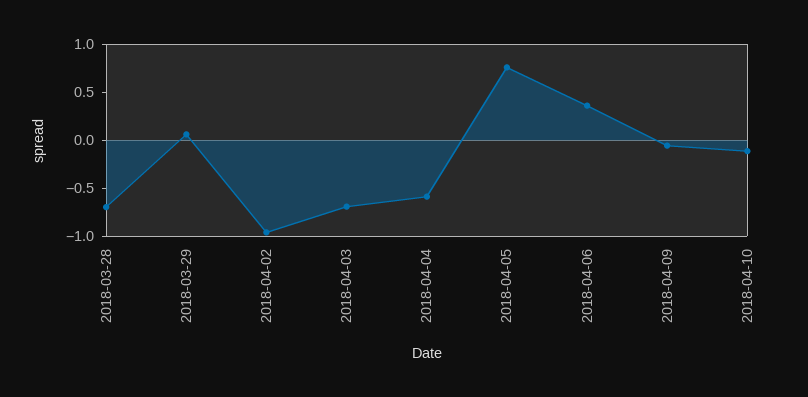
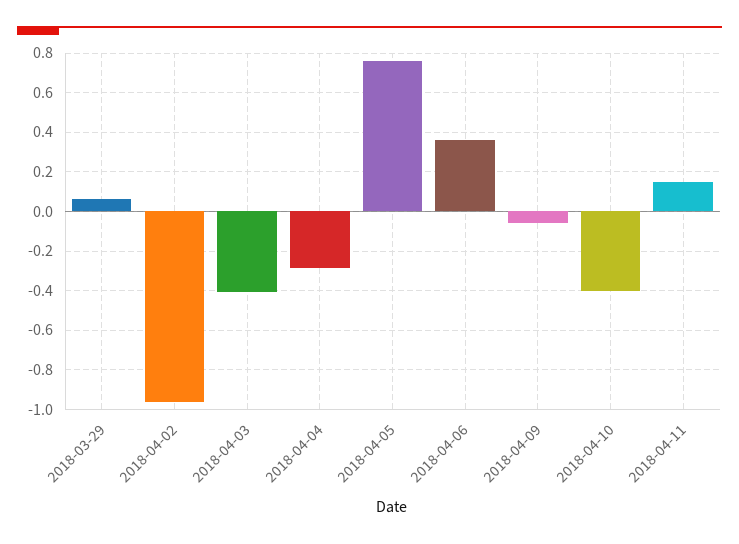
2018-03-28: -0.7 -> none
2018-04-03: -0.7 -> -0.4
2018-04-04: -0.6 -> -0.3
2018-04-10: -0.1 -> -0.4
2018-04-11: none -> 0.15

